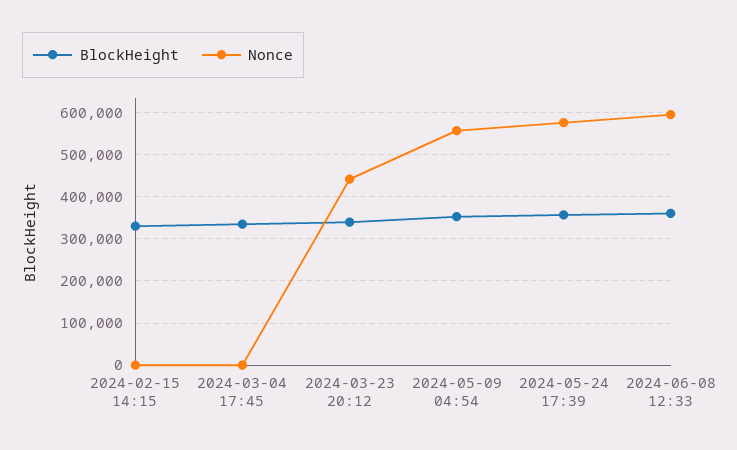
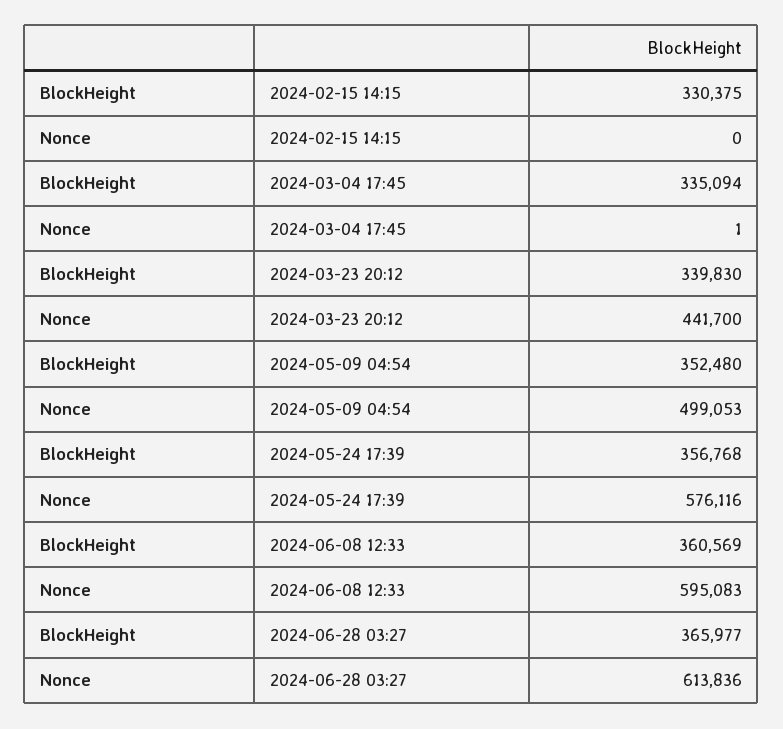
Nonce, 2024-05-09 04:54: 560000 -> 499053
BlockHeight, 2024-06-28 03:27: none -> 365977
Nonce, 2024-06-28 03:27: none -> 613836

